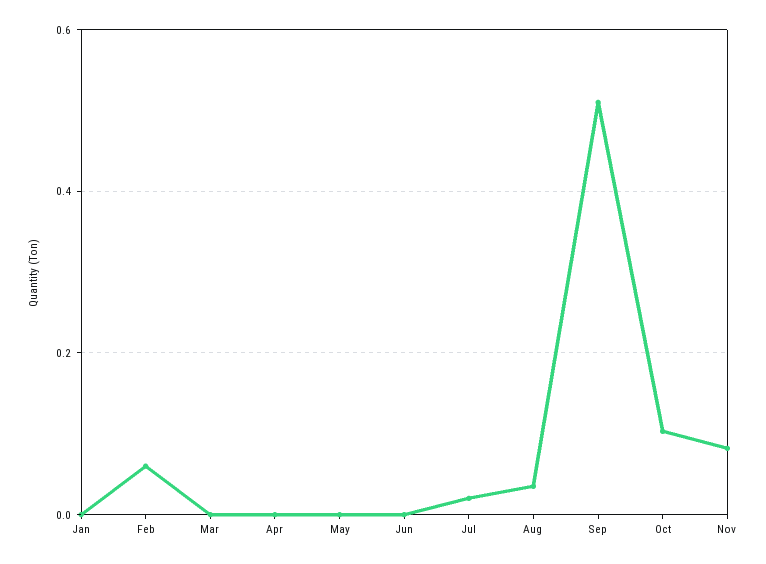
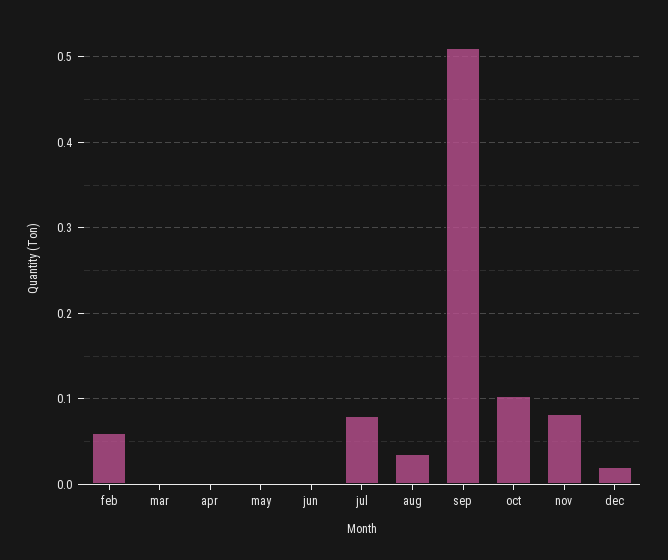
Jan: 0 -> none
Jul: 0.02 -> 0.08
dec: none -> 0.02

